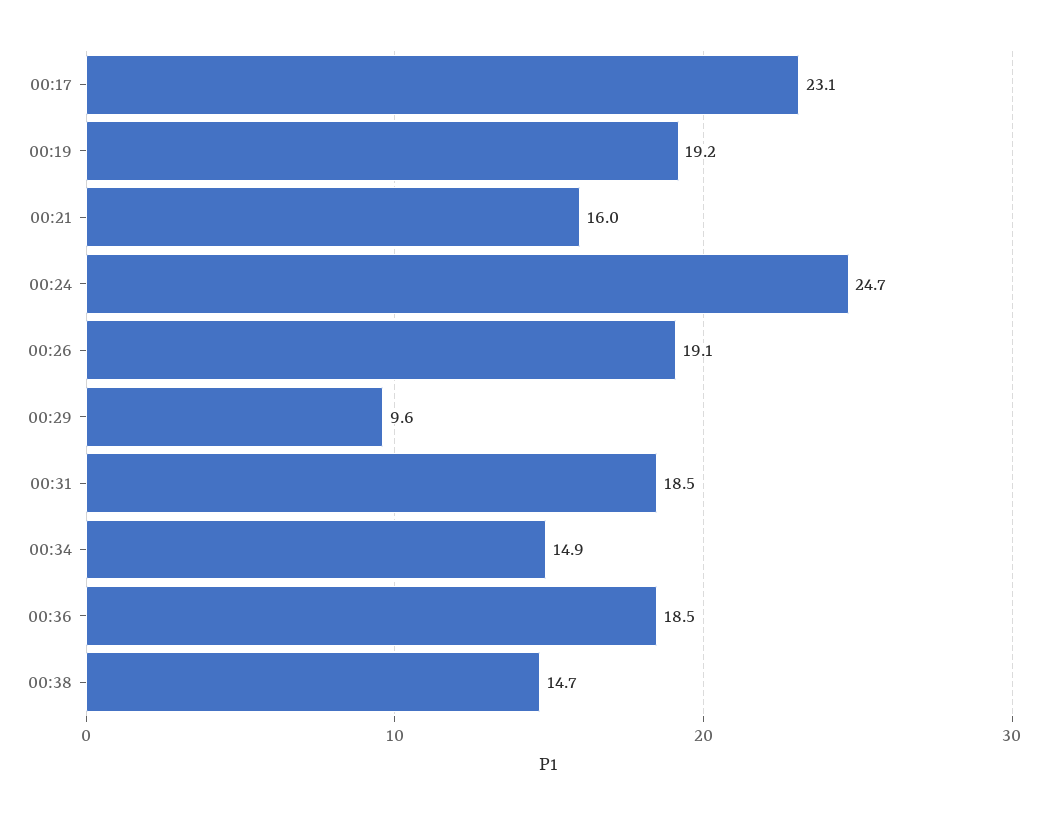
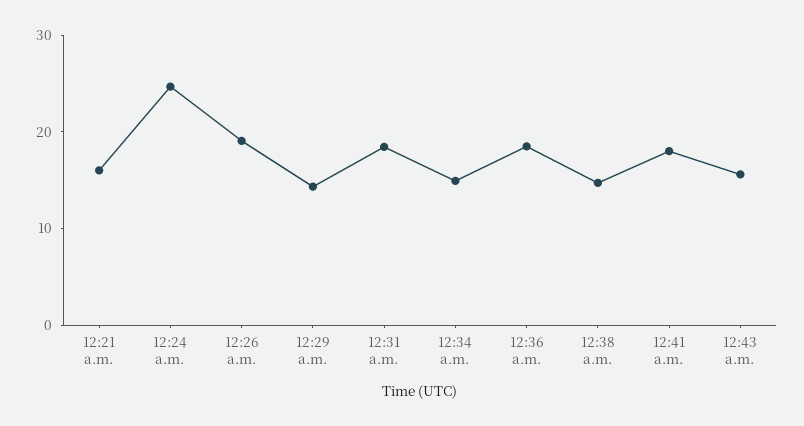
00:17: 23.1 -> none
00:19: 19.2 -> none
00:29: 9.6 -> 14
12:41 a.m.: none -> 18
12:43 a.m.: none -> 16

